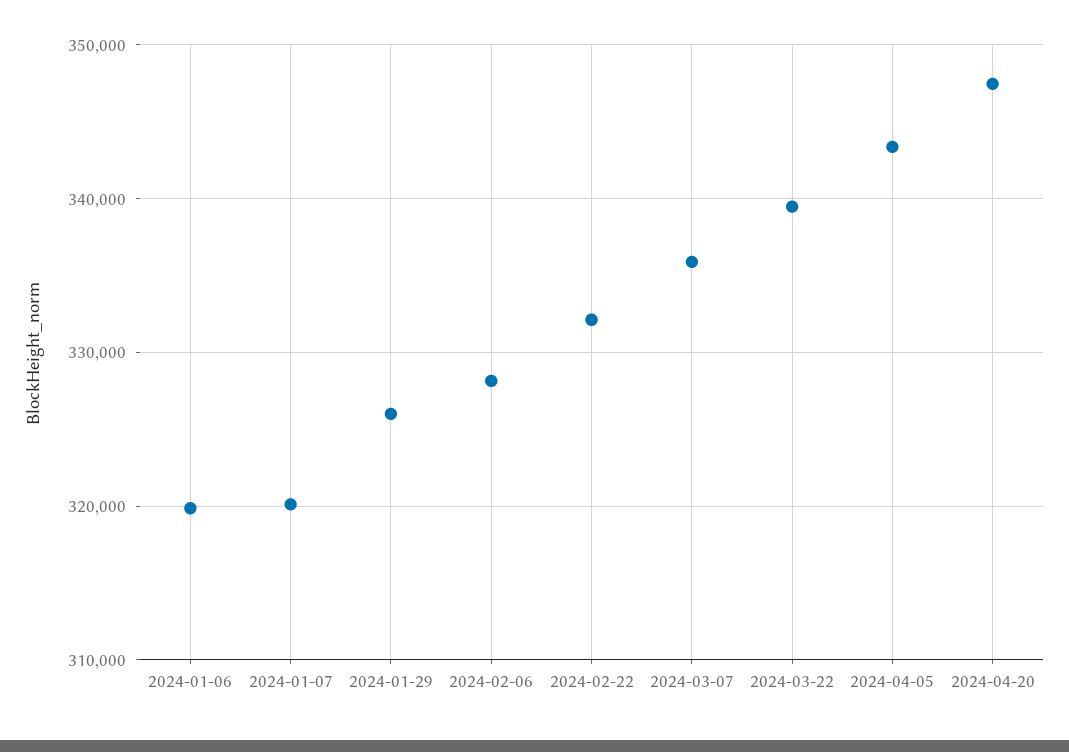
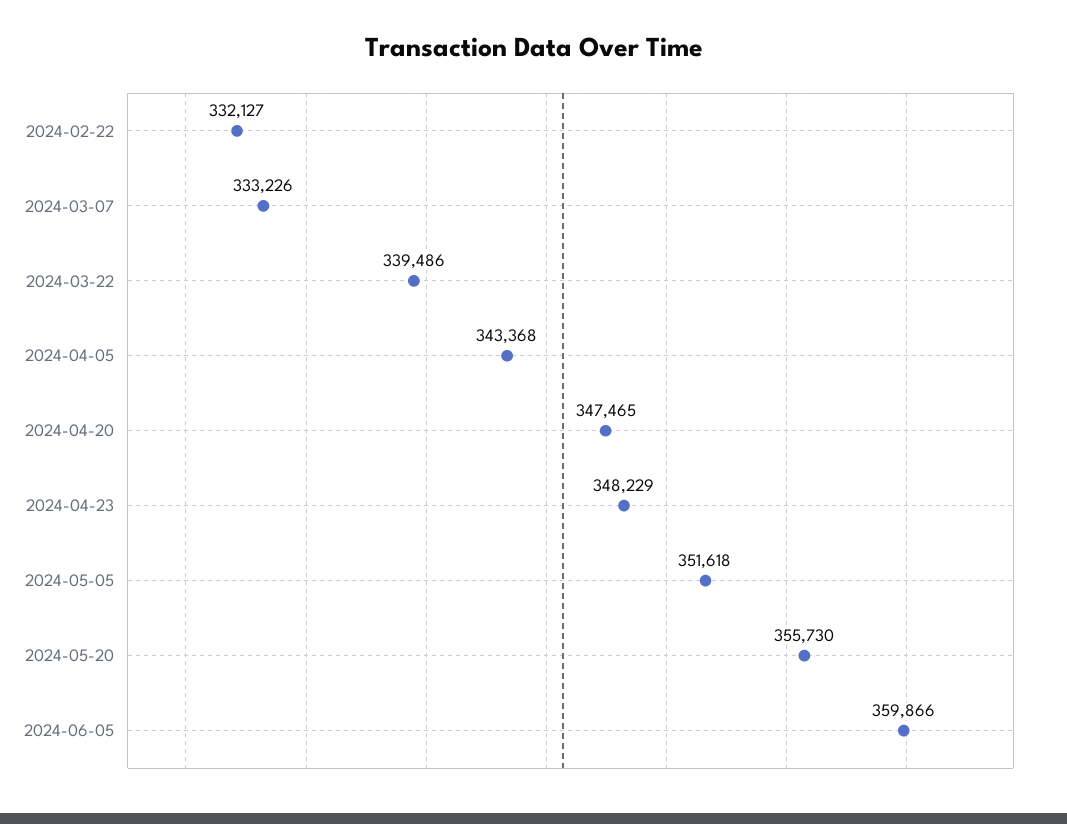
2024-01-06: 320000 -> none
2024-01-07: 320000 -> none
2024-01-29: 326000 -> none
2024-02-06: 328000 -> none
2024-03-07: 336000 -> 333226
2024-04-23: none -> 348229
2024-05-05: none -> 351618
2024-05-20: none -> 355730
2024-06-05: none -> 359866

